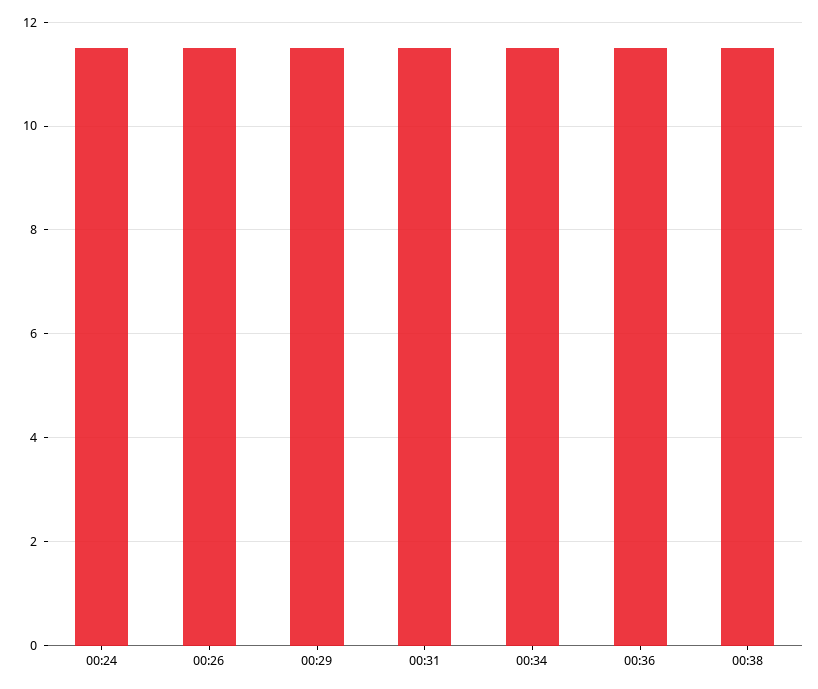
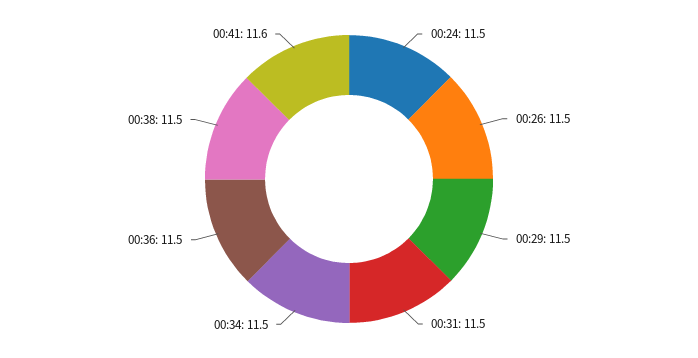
00:41: none -> 11.6

